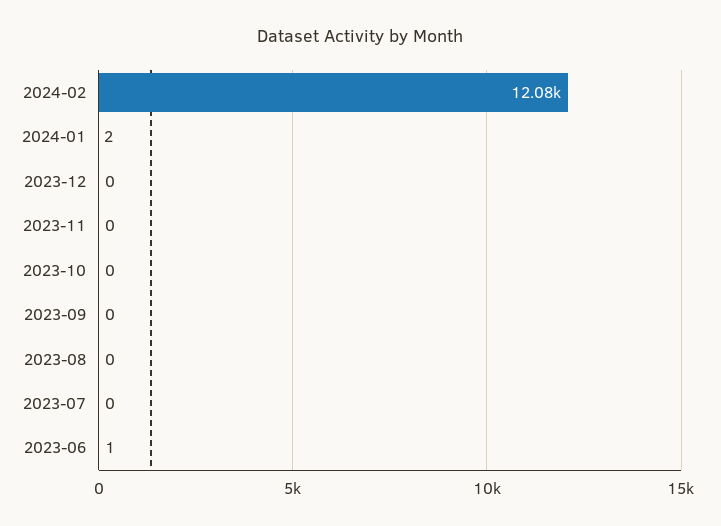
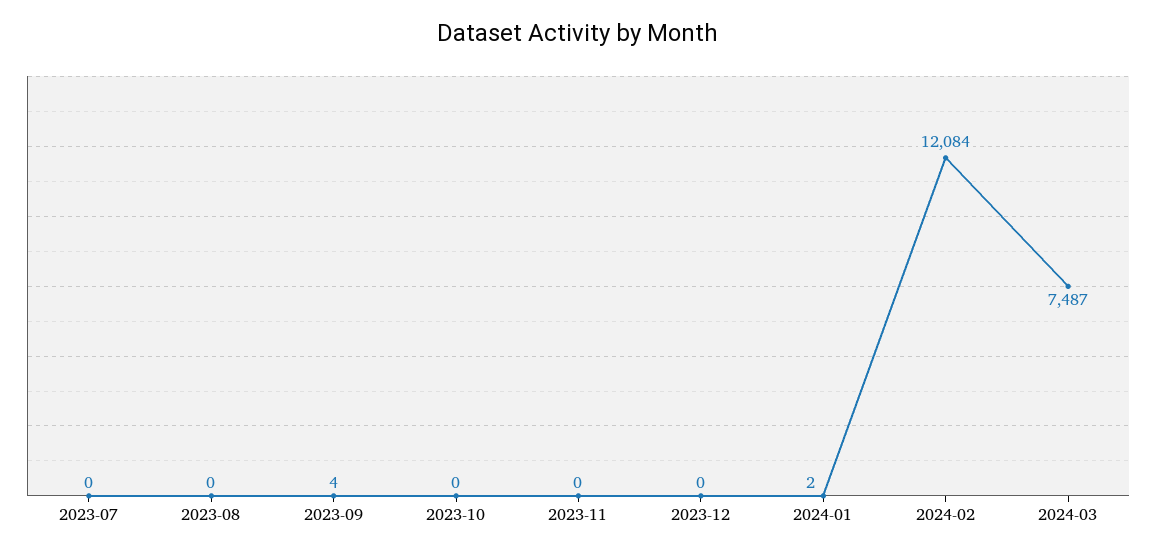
2023-09: 0 -> 4
2023-06: 1 -> none
2024-03: none -> 7487

